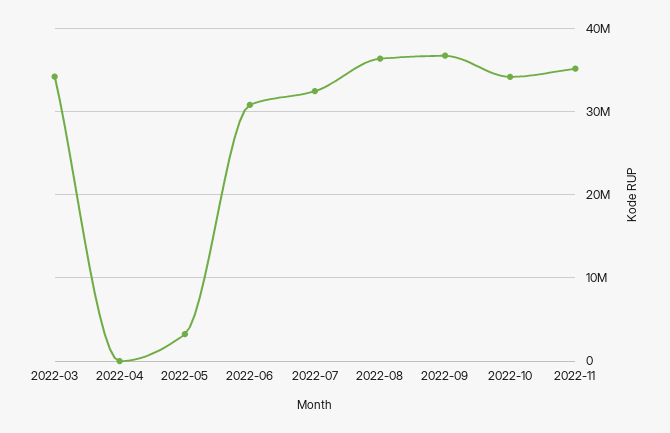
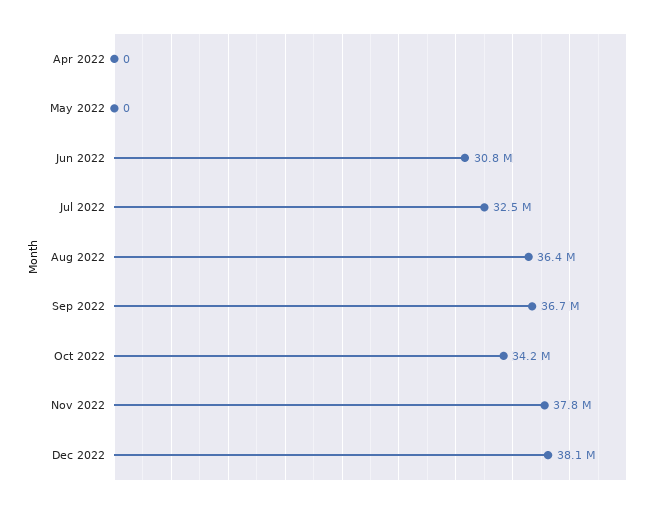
2022-03: 34000000 -> none
2022-05: 3000000 -> 0
2022-11: 35000000 -> 37800000
Dec 2022: none -> 38100000

